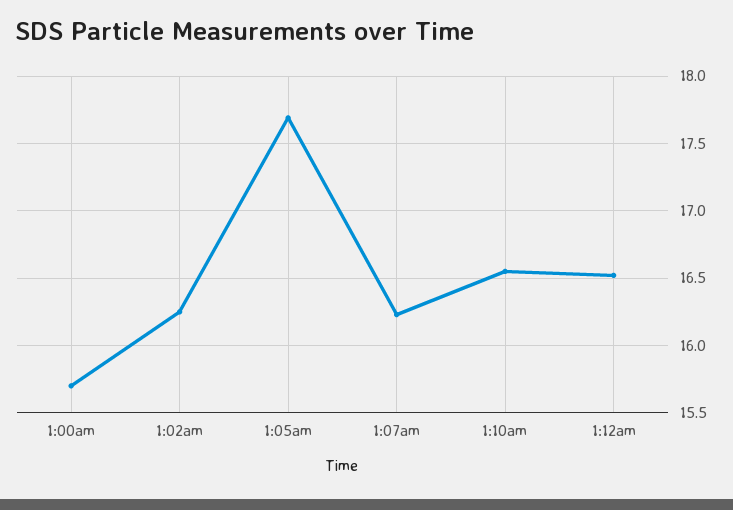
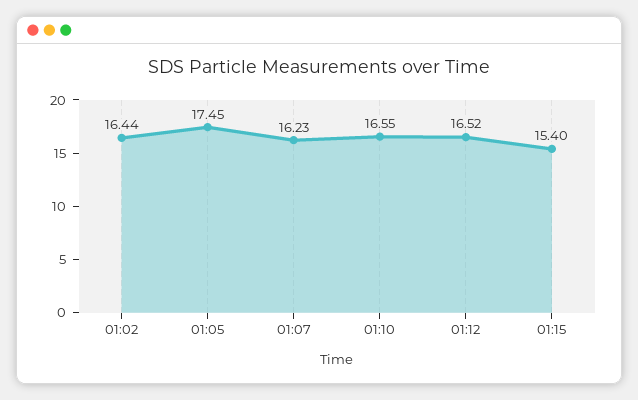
1:00am: 15.7 -> none
1:02am: 16.25 -> 16.44
1:05am: 17.7 -> 17.45
01:15: none -> 15.4

